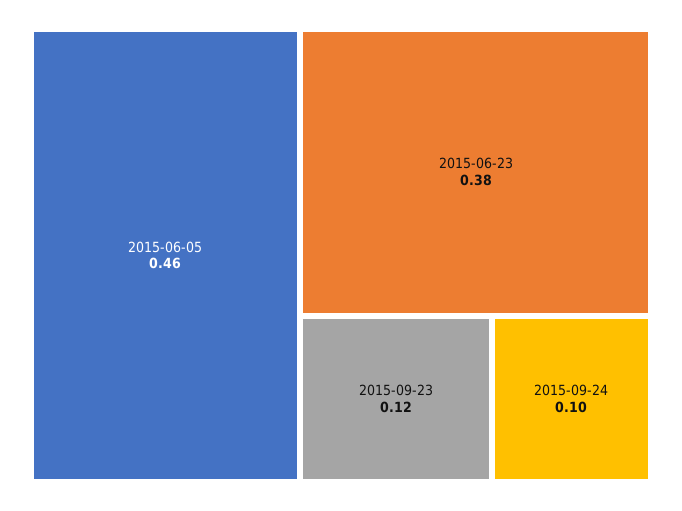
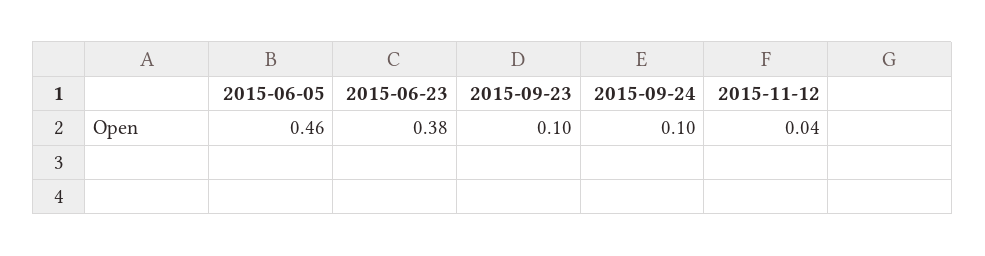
2015-09-23: 0.12 -> 0.1
2015-11-12: none -> 0.04

